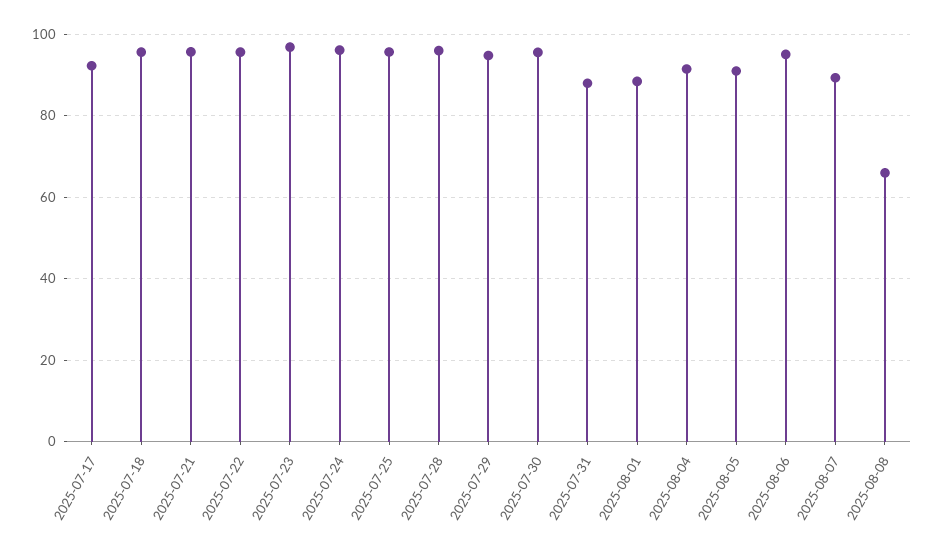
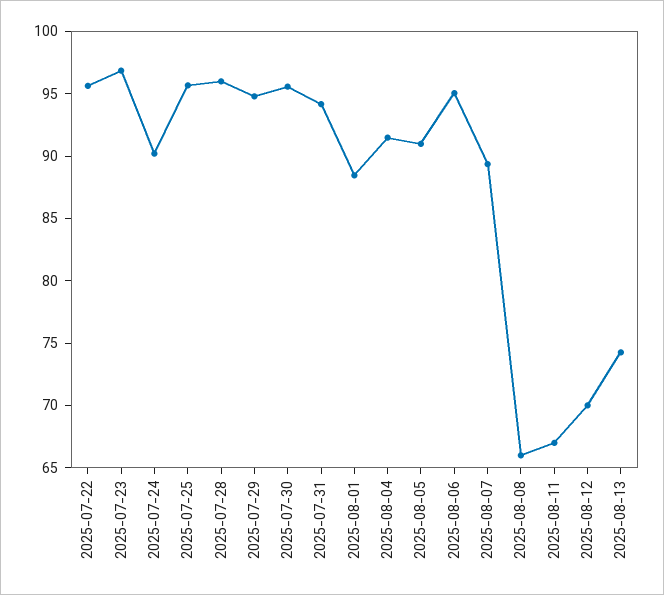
2025-07-17: 92 -> none
2025-07-18: 96 -> none
2025-07-21: 96 -> none
2025-07-24: 96 -> 90
2025-07-31: 88 -> 94
2025-08-11: none -> 67
2025-08-12: none -> 70
2025-08-13: none -> 74

